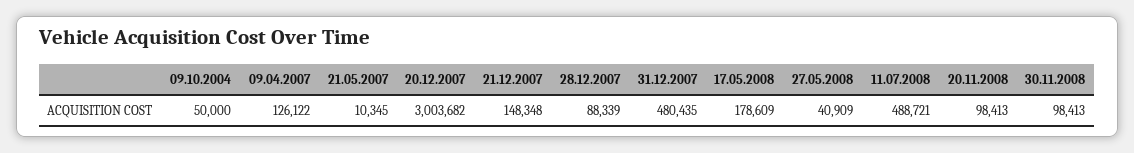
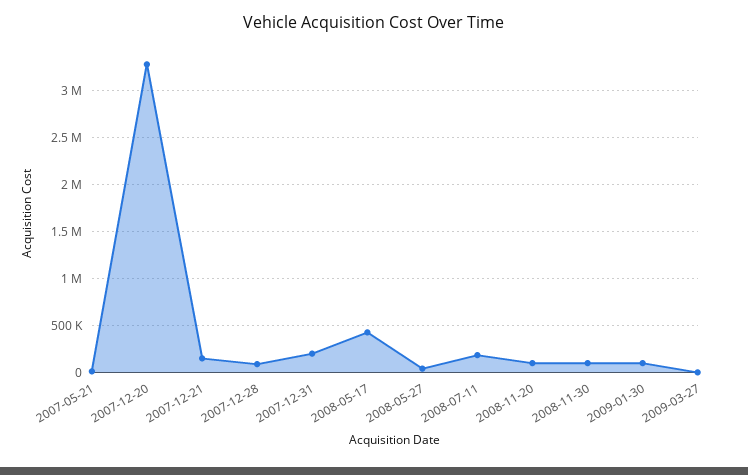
09.10.2004: 50000 -> none
09.04.2007: 126122 -> none
20.12.2007: 3003682 -> 3300000
31.12.2007: 480435 -> 200000
17.05.2008: 178609 -> 400000
11.07.2008: 488721 -> 200000
2009-01-30: none -> 100000
2009-03-27: none -> 0

